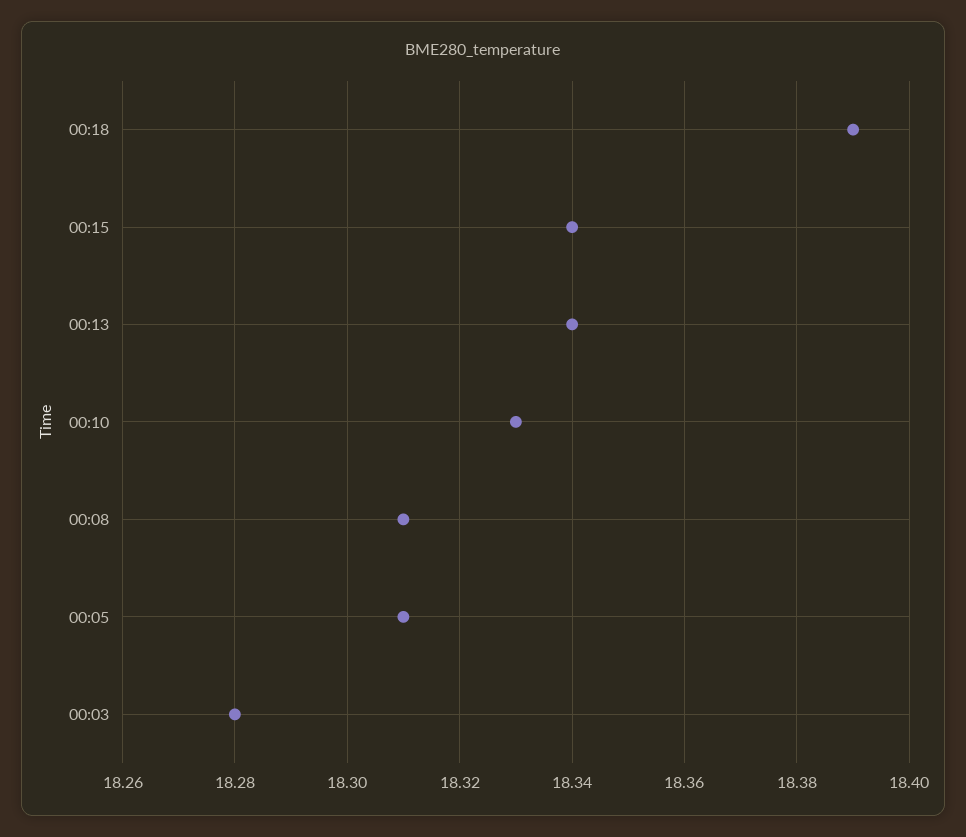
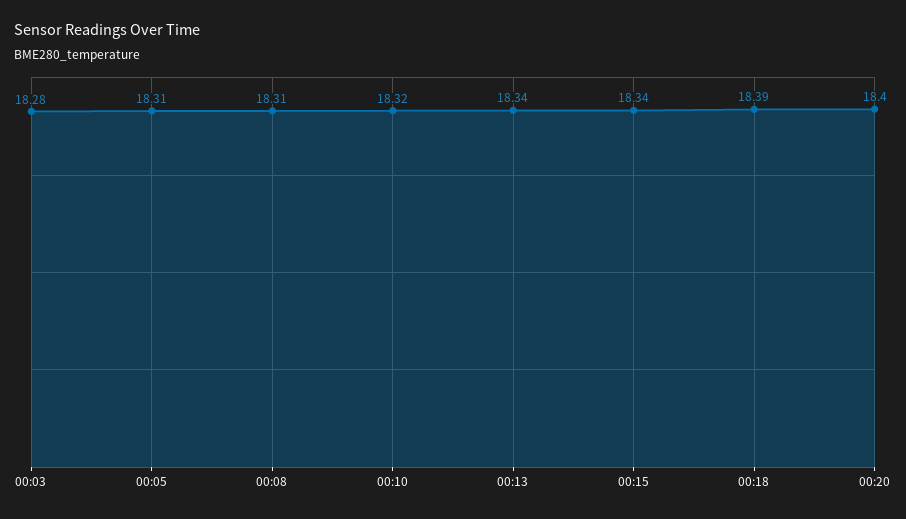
00:10: 18.33 -> 18.32
00:20: none -> 18.4

